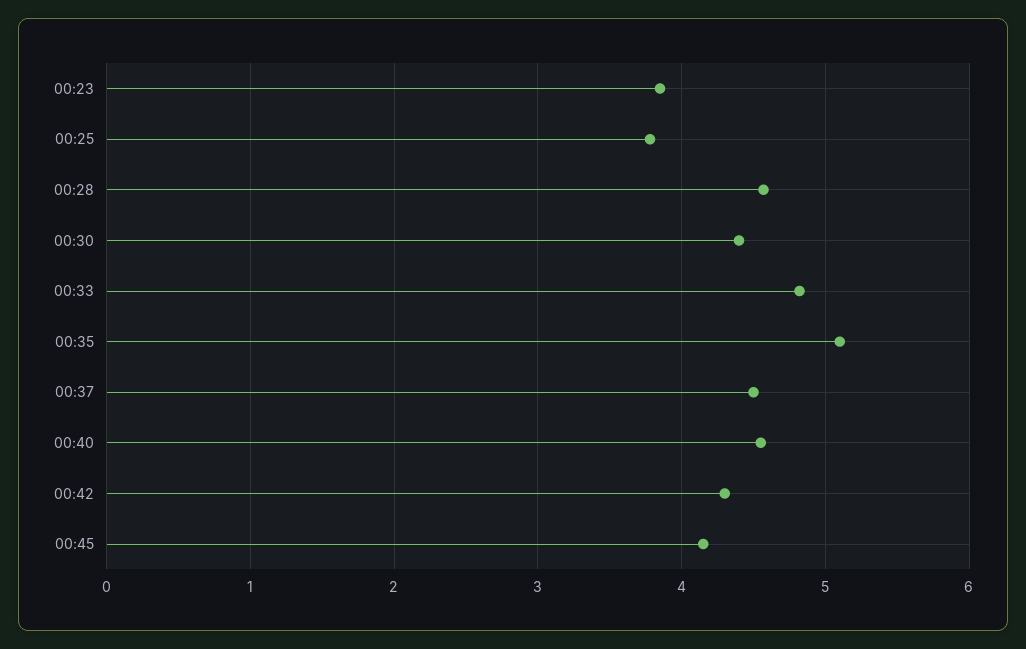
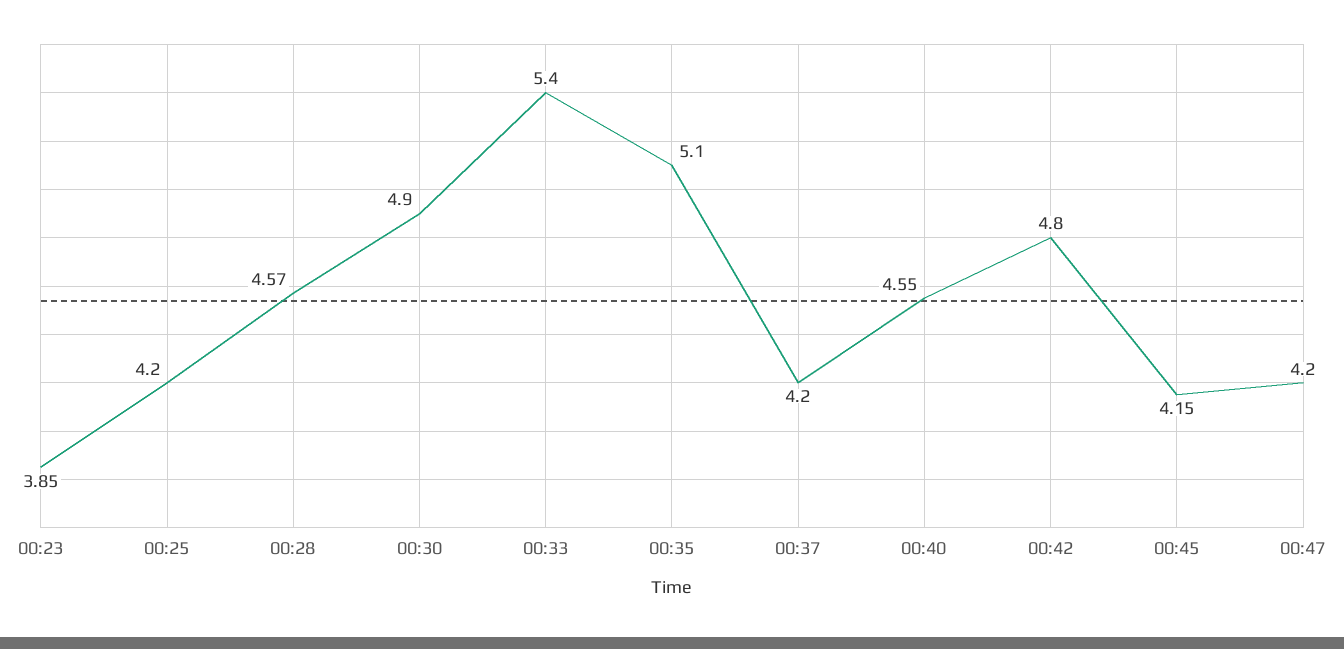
00:25: 3.8 -> 4.2
00:30: 4.4 -> 4.9
00:33: 4.8 -> 5.4
00:37: 4.5 -> 4.2
00:42: 4.3 -> 4.8
00:47: none -> 4.2

